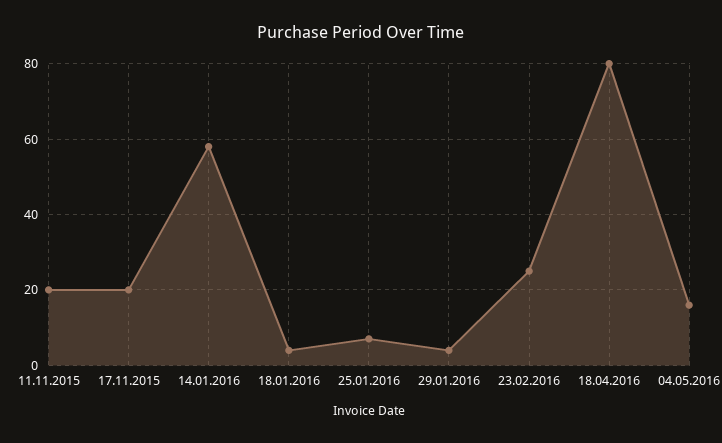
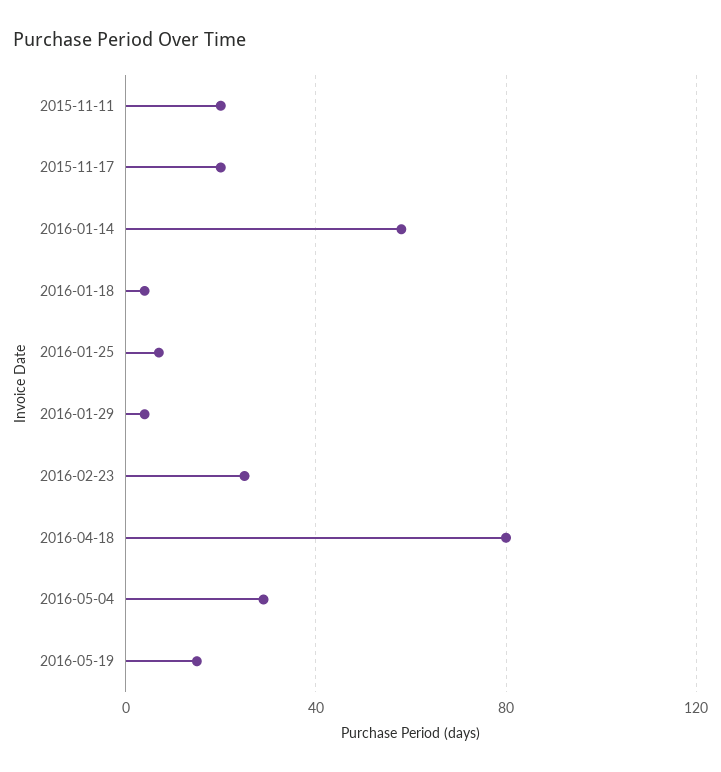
04.05.2016: 15 -> 30
2016-05-19: none -> 15

